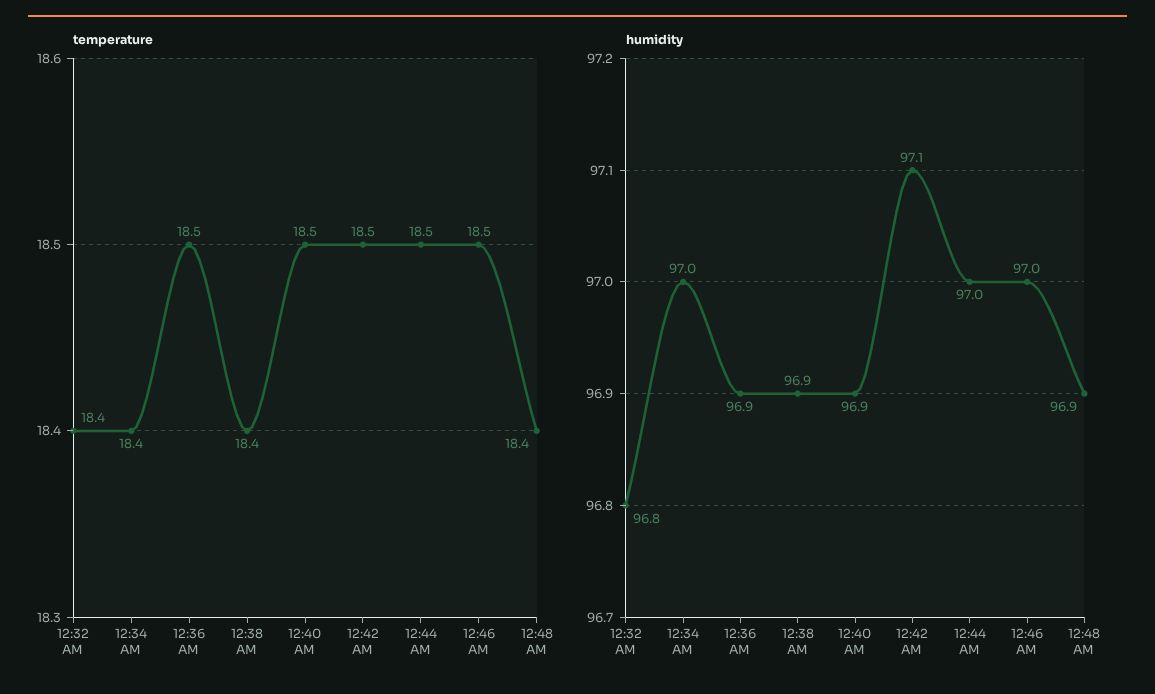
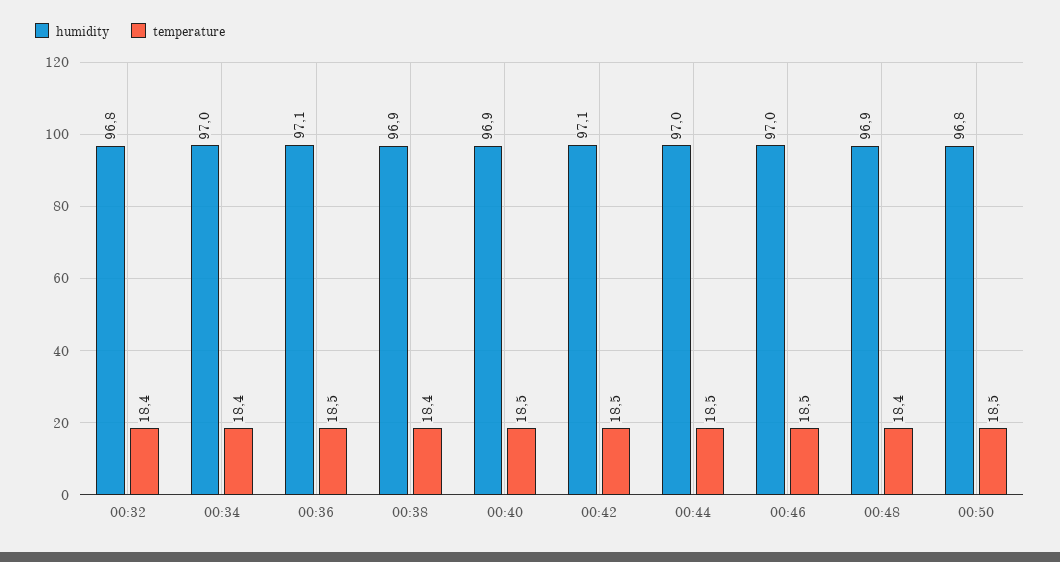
humidity, 12:36 AM: 96.9 -> 97.1
humidity, 00:50: none -> 96.8
temperature, 00:50: none -> 18.5

